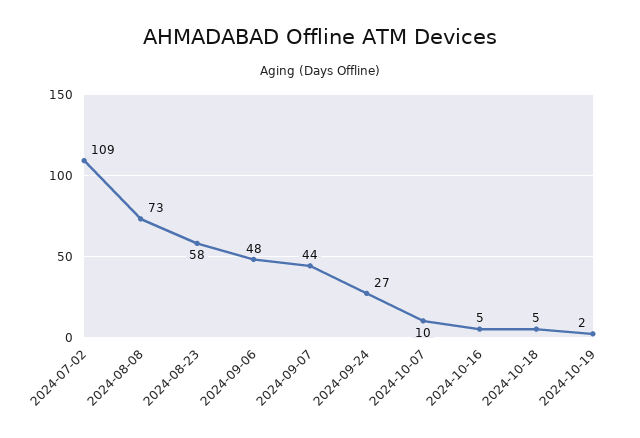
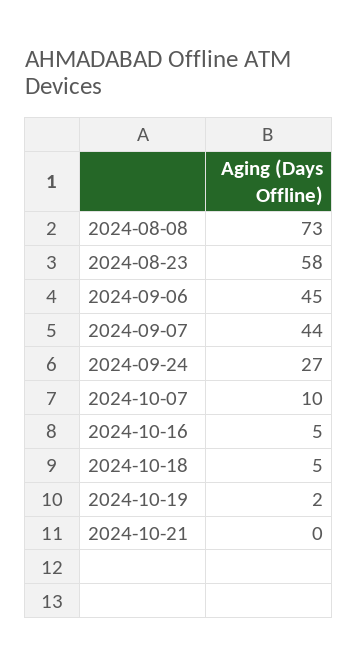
2024-07-02: 109 -> none
2024-09-06: 48 -> 45
2024-10-21: none -> 0

